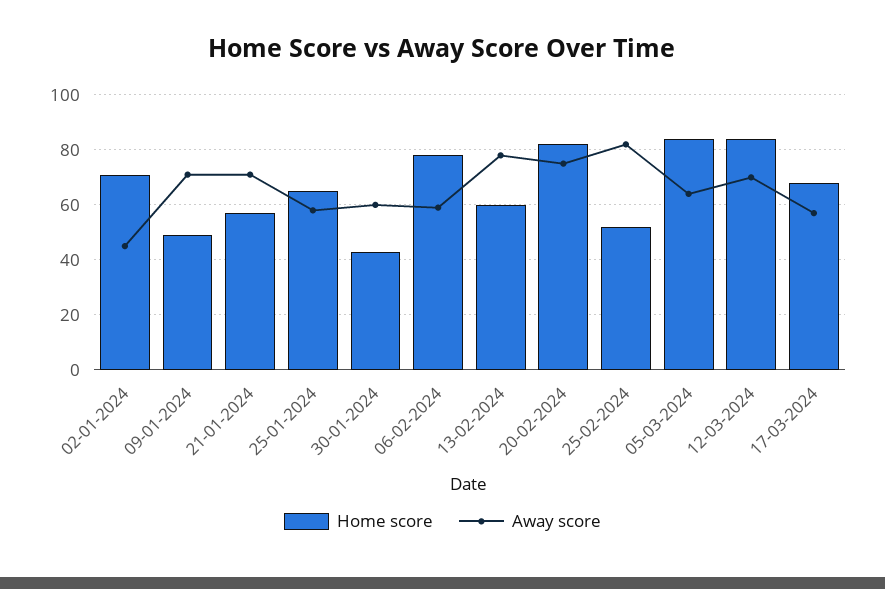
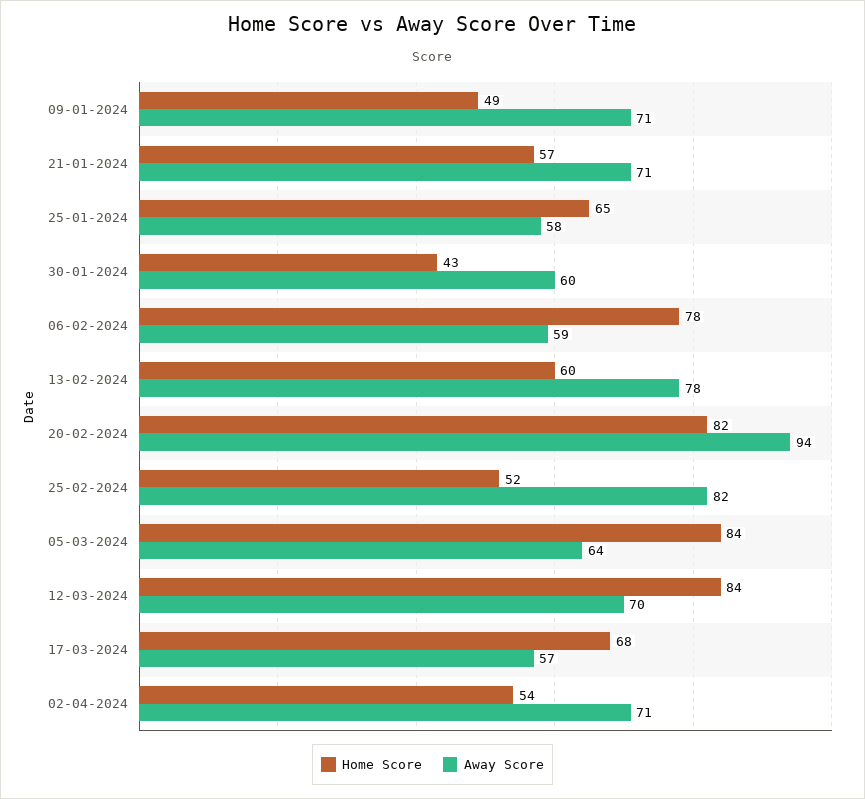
Home score, 02-01-2024: 70 -> none
Away score, 02-01-2024: 45 -> none
Away score, 20-02-2024: 75 -> 94
Home score, 02-04-2024: none -> 54
Away score, 02-04-2024: none -> 71

